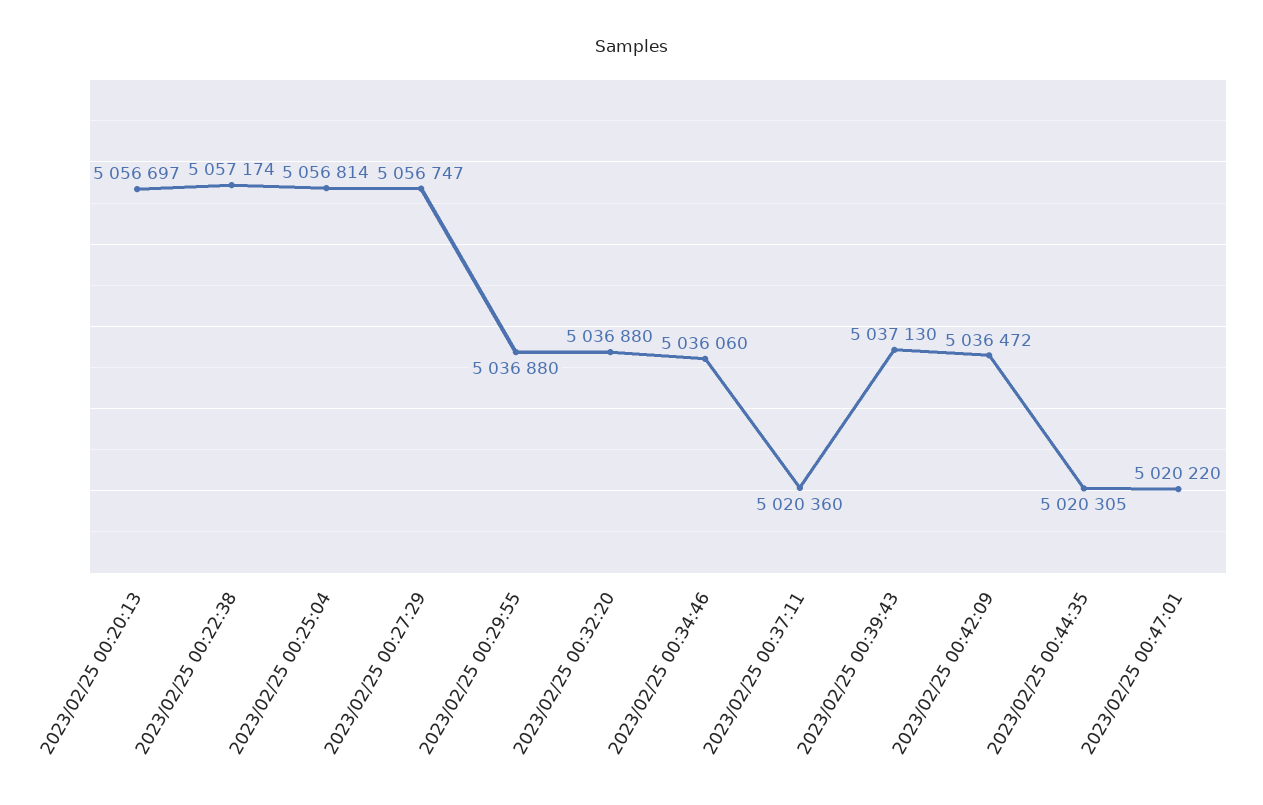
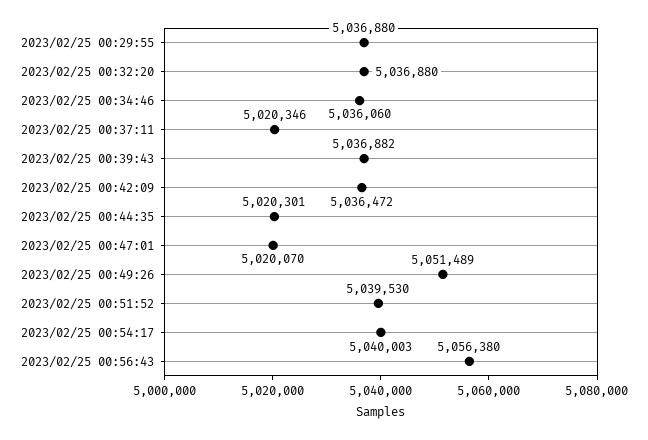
2023/02/25 00:20:13: 5056697 -> none
2023/02/25 00:22:38: 5057174 -> none
2023/02/25 00:25:04: 5056814 -> none
2023/02/25 00:27:29: 5056747 -> none
2023/02/25 00:37:11: 5020360 -> 5020346
2023/02/25 00:39:43: 5037130 -> 5036882
2023/02/25 00:44:35: 5020305 -> 5020301
2023/02/25 00:47:01: 5020220 -> 5020070
2023/02/25 00:49:26: none -> 5051489
2023/02/25 00:51:52: none -> 5039530
2023/02/25 00:54:17: none -> 5040003
2023/02/25 00:56:43: none -> 5056380

